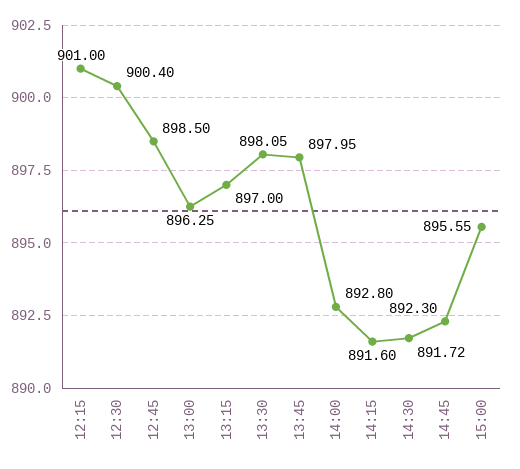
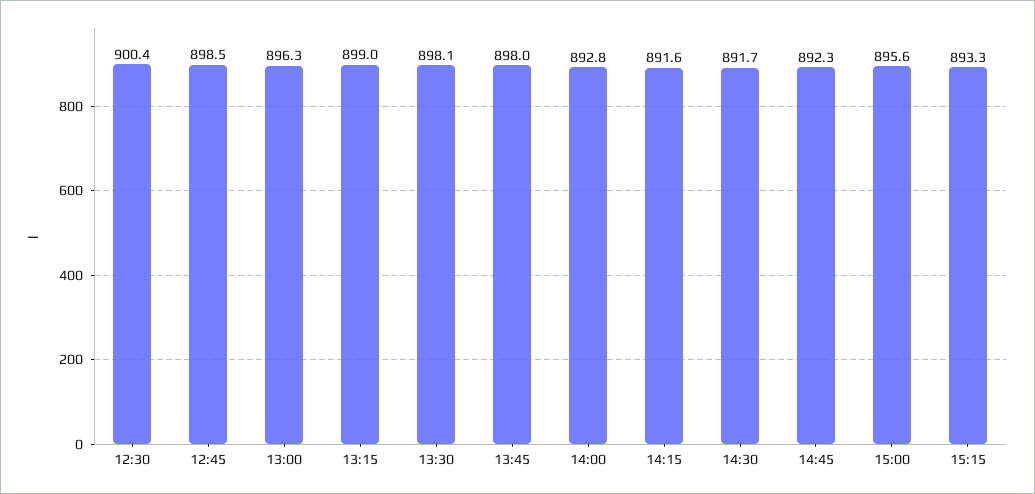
12:15: 901 -> none
13:15: 897 -> 899
15:15: none -> 893.3

